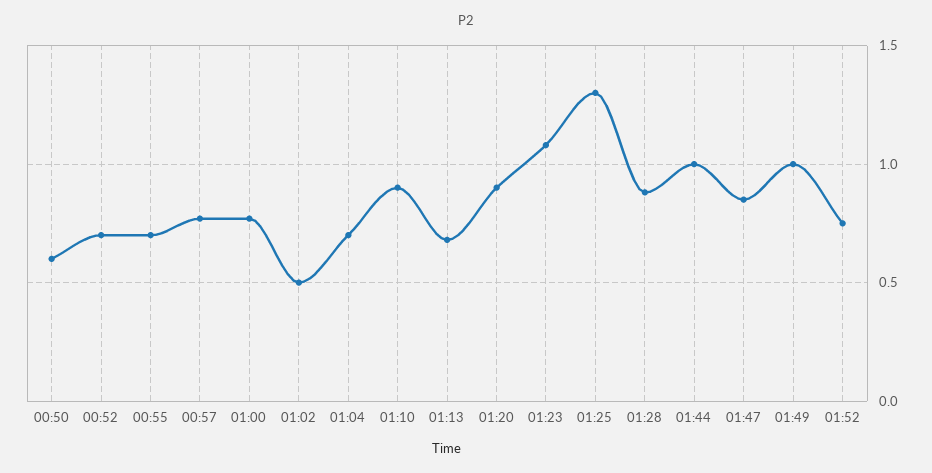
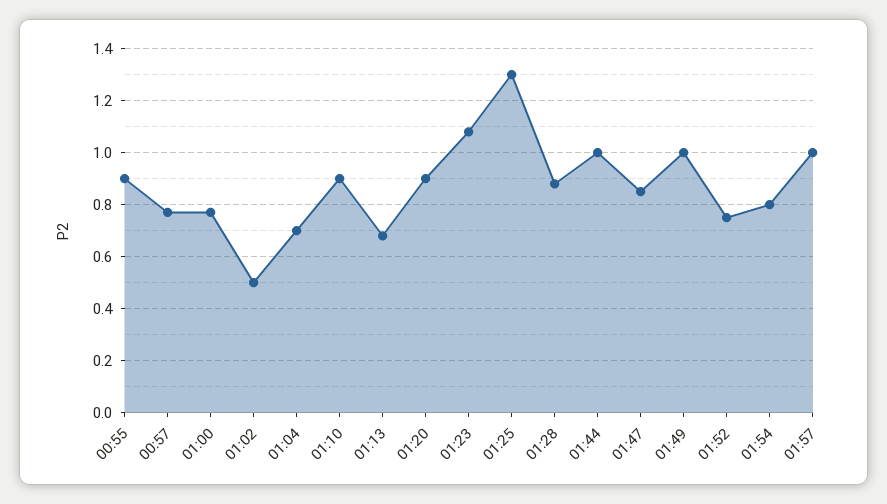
00:50: 0.6 -> none
00:52: 0.7 -> none
00:55: 0.7 -> 0.9
01:54: none -> 0.8
01:57: none -> 1

